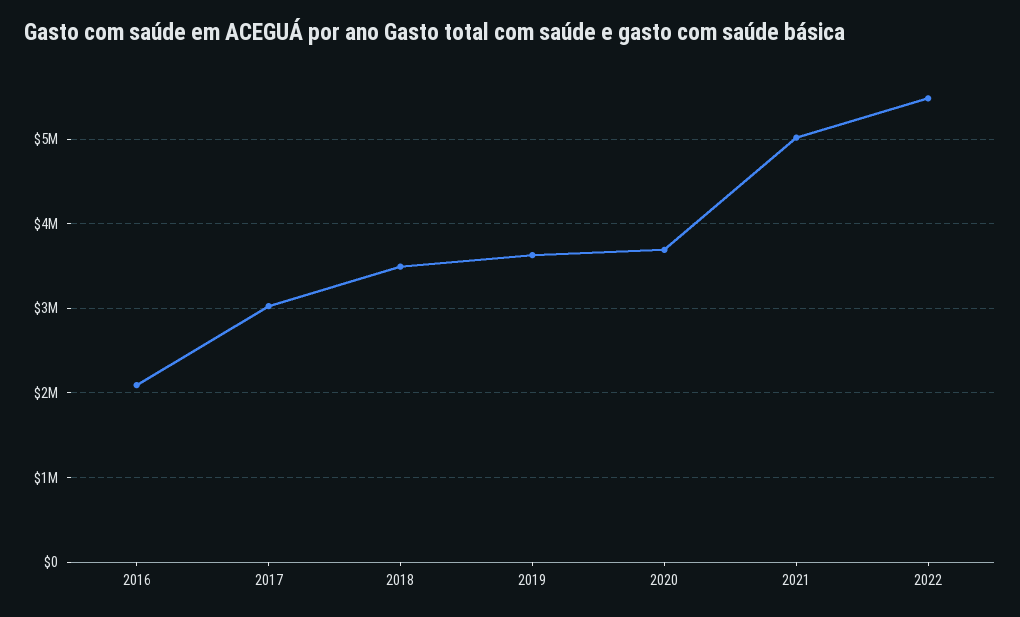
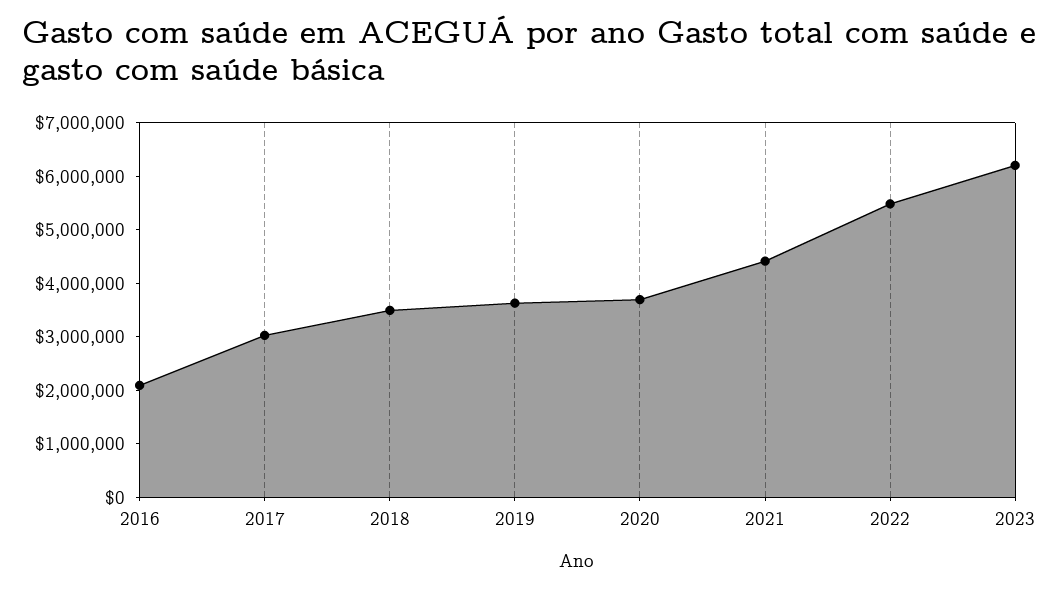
2021: 5000000 -> 4400000
2023: none -> 6200000

